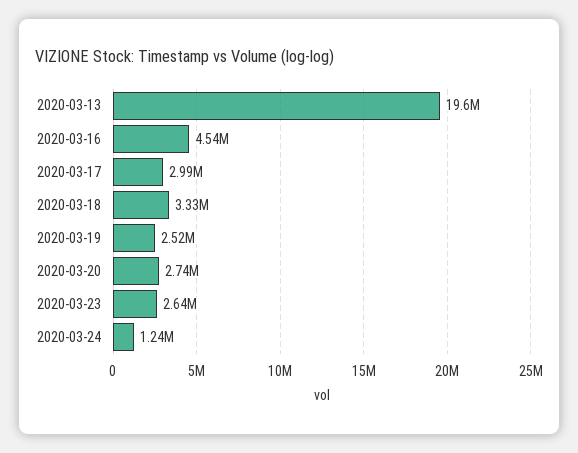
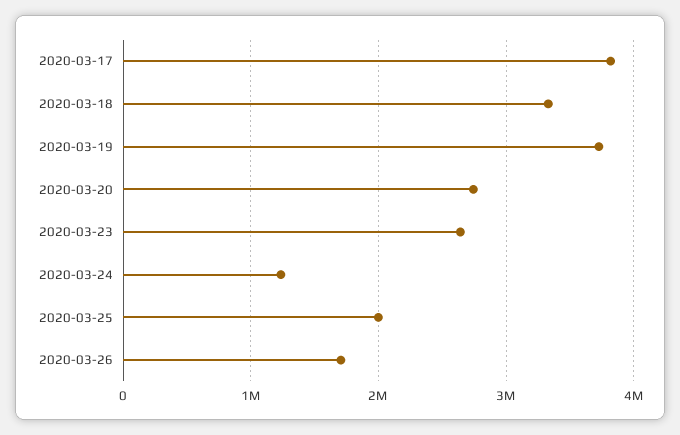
2020-03-13: 19600000 -> none
2020-03-16: 4540000 -> none
2020-03-17: 2990000 -> 3800000
2020-03-19: 2520000 -> 3700000
2020-03-25: none -> 2000000
2020-03-26: none -> 1700000

